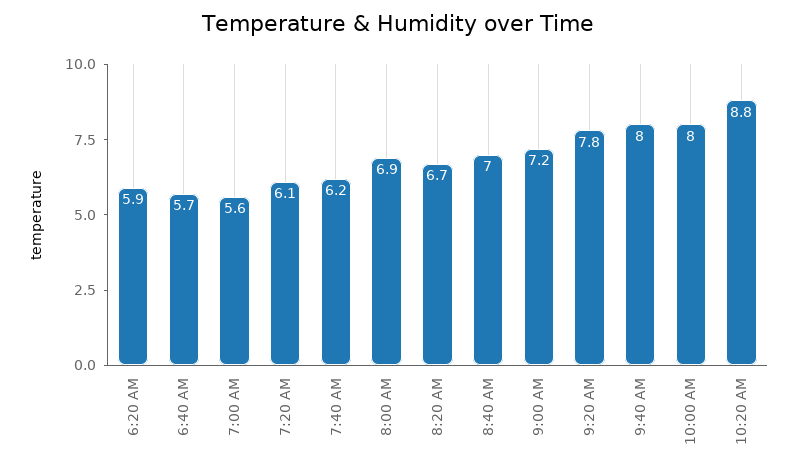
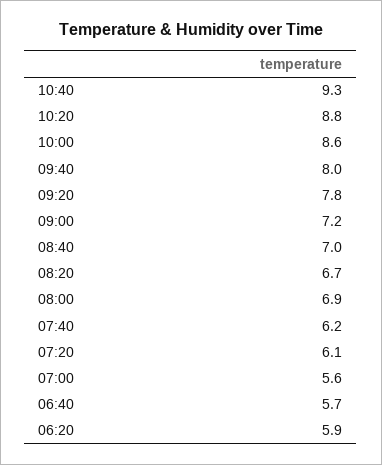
10:00 AM: 8 -> 8.6
10:40: none -> 9.3

